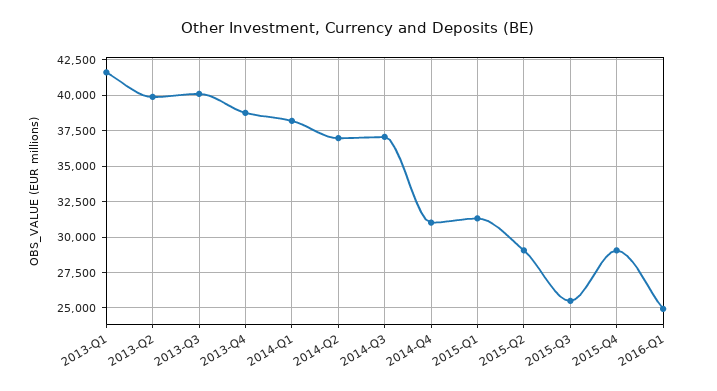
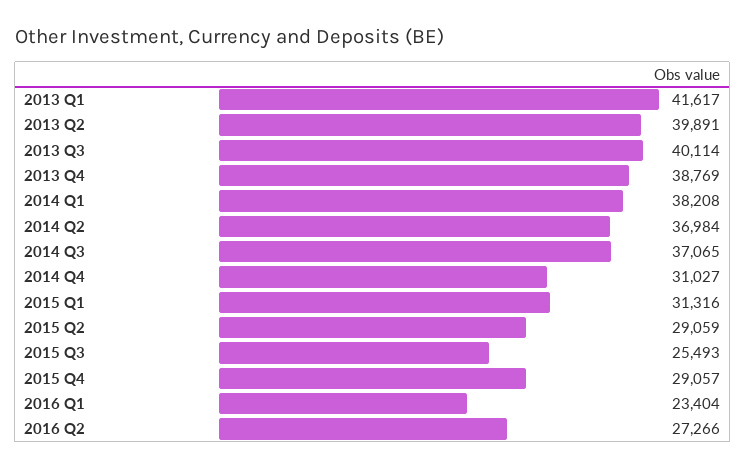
2016-Q1: 25000 -> 23404
2016 Q2: none -> 27266

